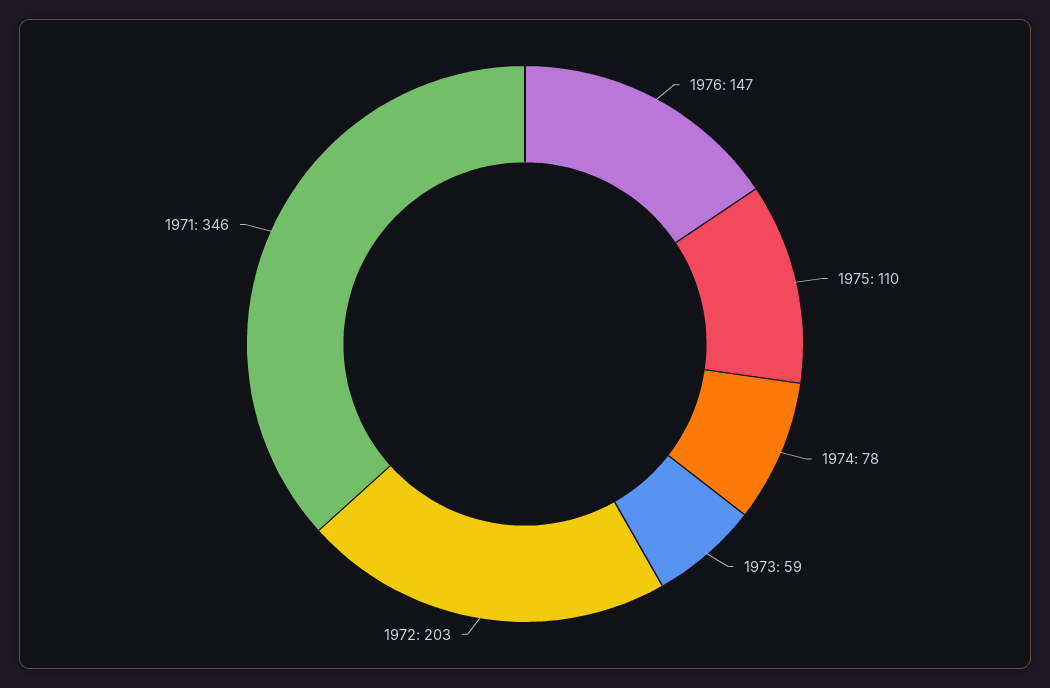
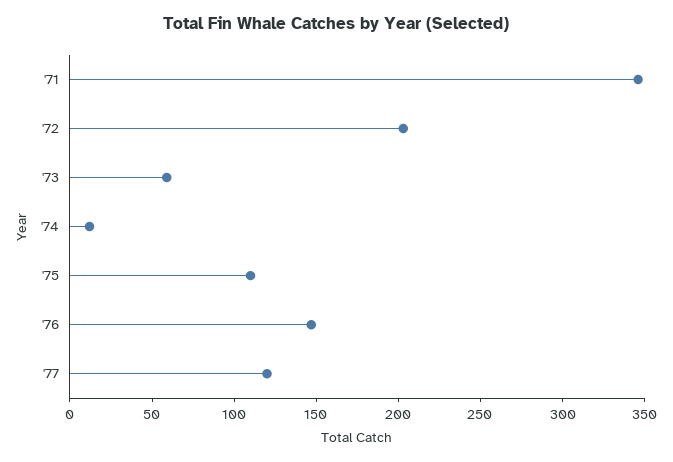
1974: 78 -> 10
'77: none -> 120

